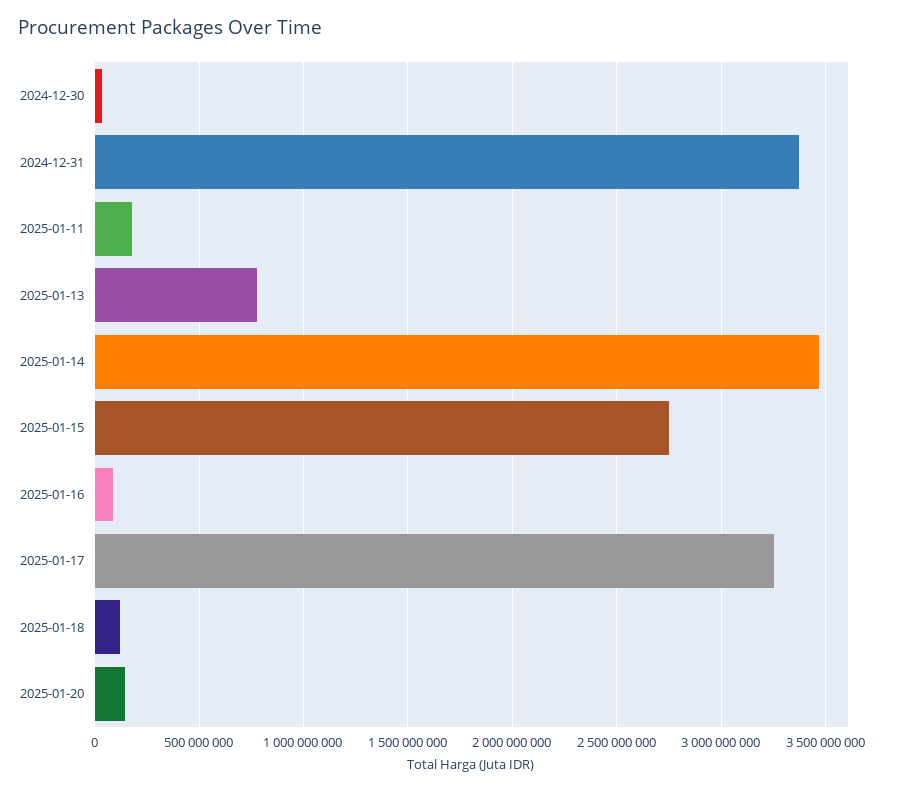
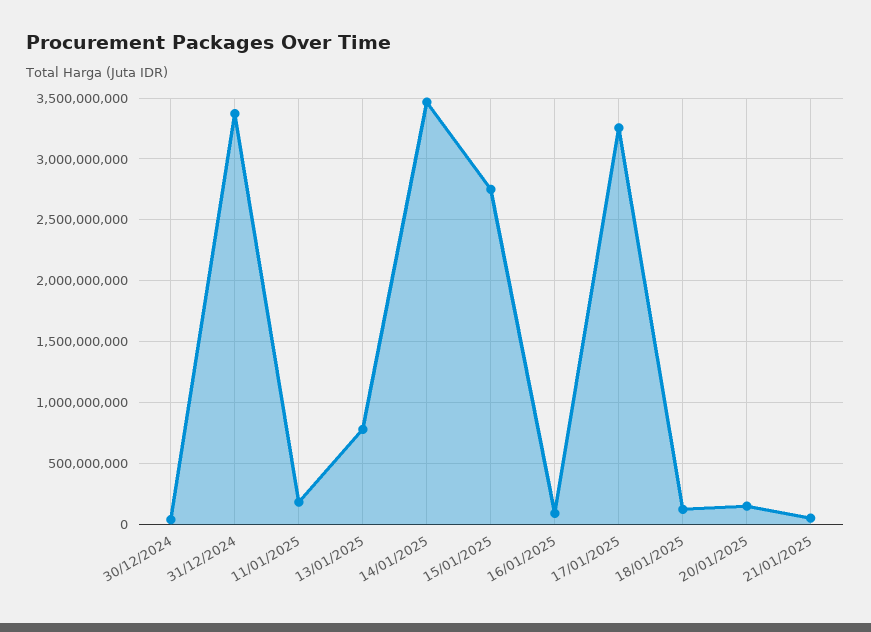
21/01/2025: none -> 50000000

